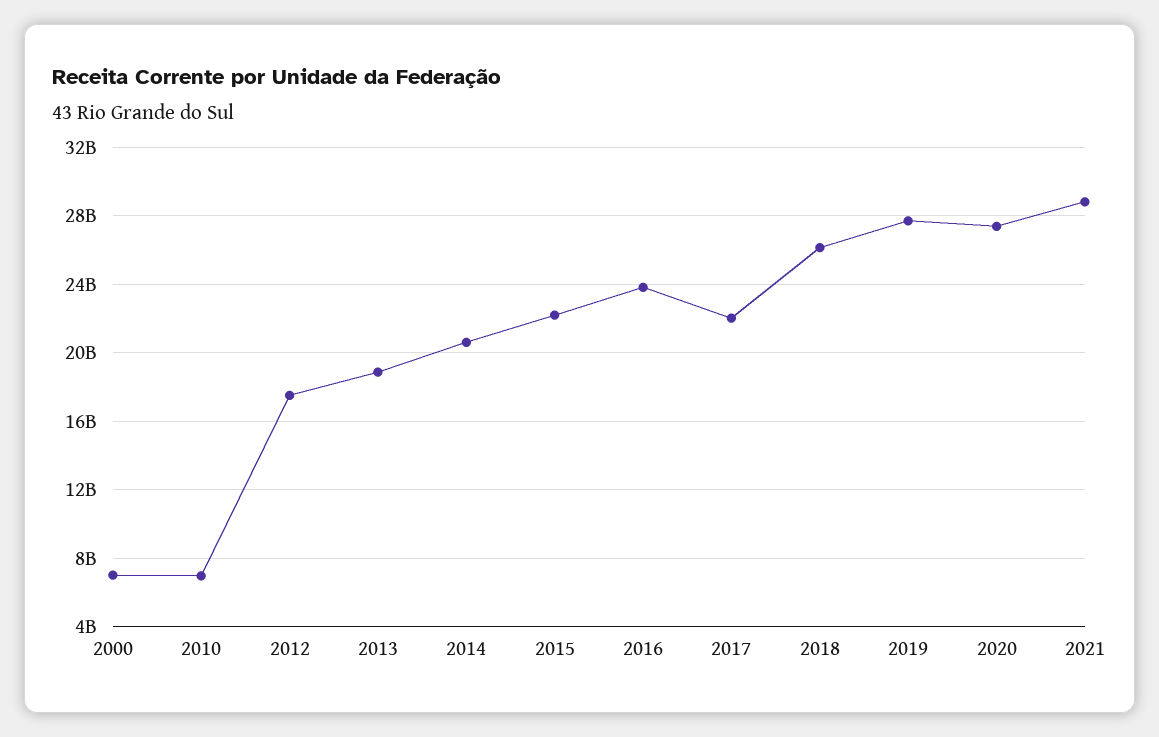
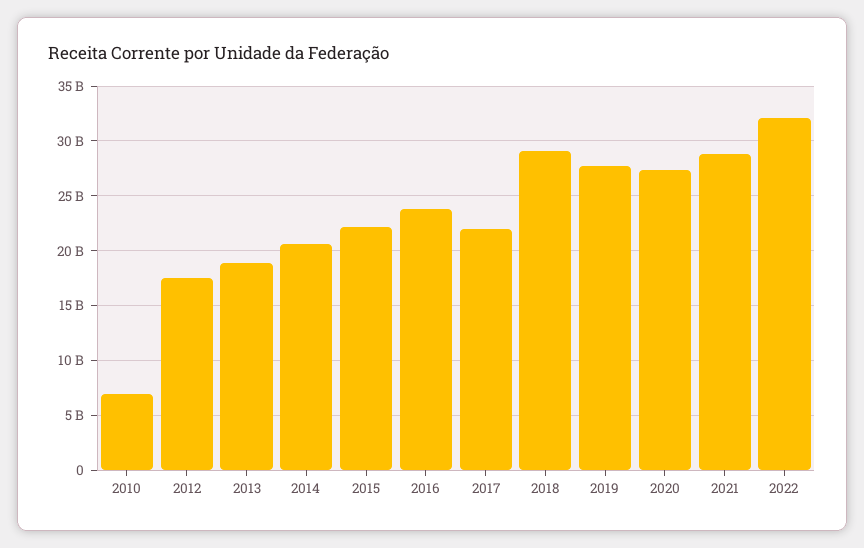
2000: 7000000000 -> none
2018: 26000000000 -> 29000000000
2022: none -> 32000000000

